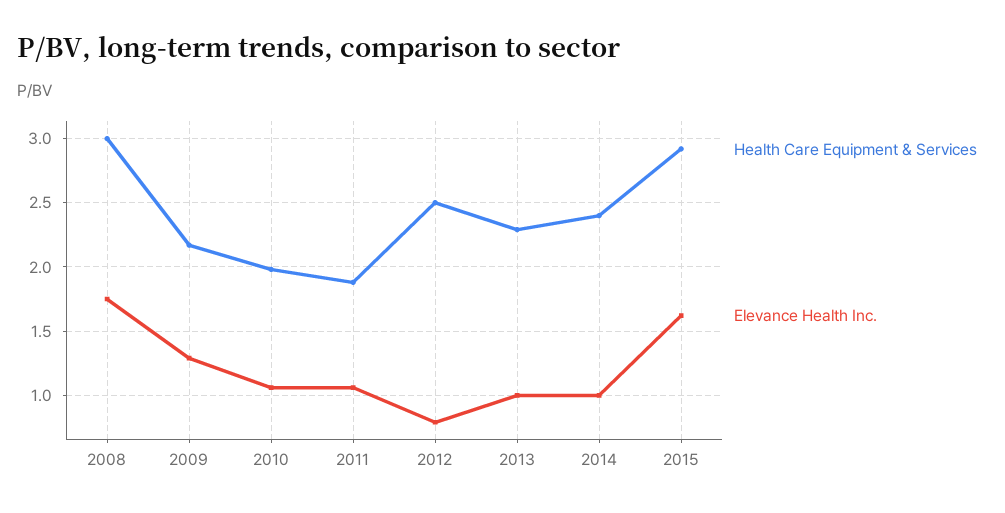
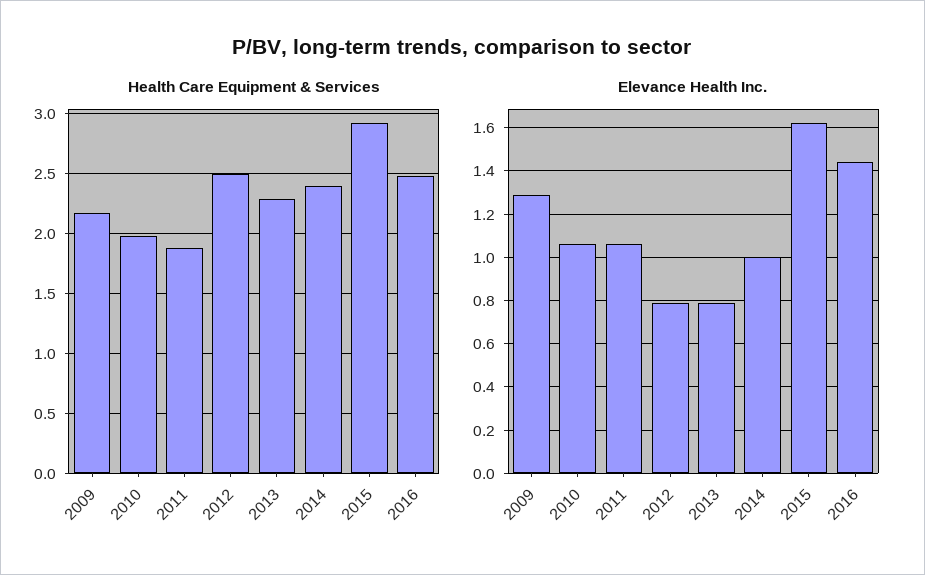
Health Care Equipment & Services, 2008: 3 -> none
Elevance Health Inc., 2008: 1.75 -> none
Elevance Health Inc., 2013: 1 -> 0.8
Health Care Equipment & Services, 2016: none -> 2.5
Elevance Health Inc., 2016: none -> 1.45

